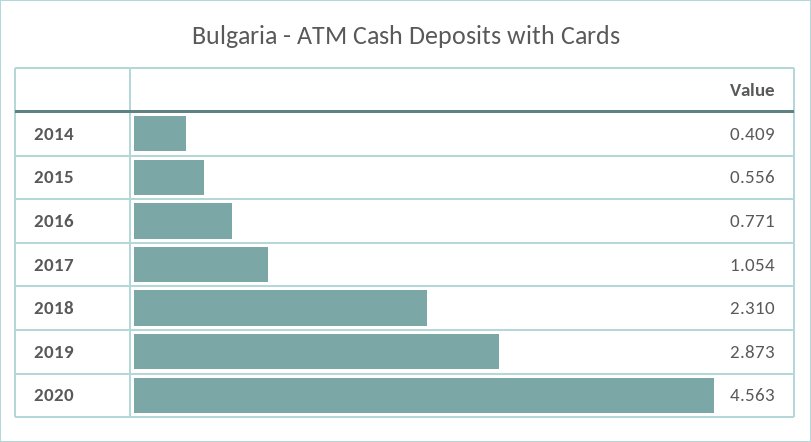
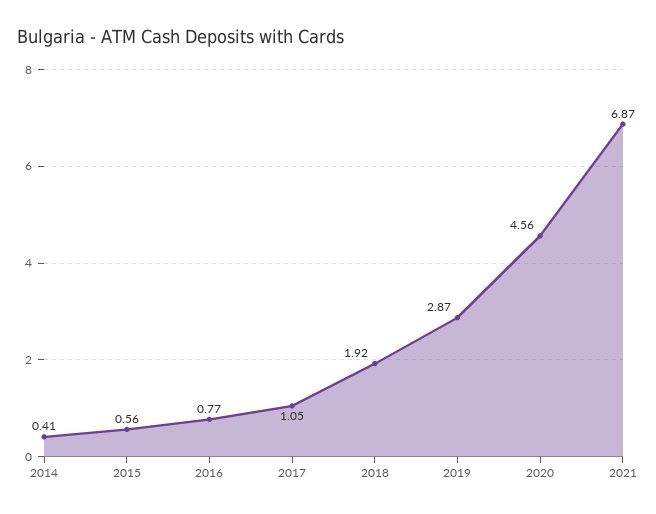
2018: 2.31 -> 1.92
2021: none -> 6.87

